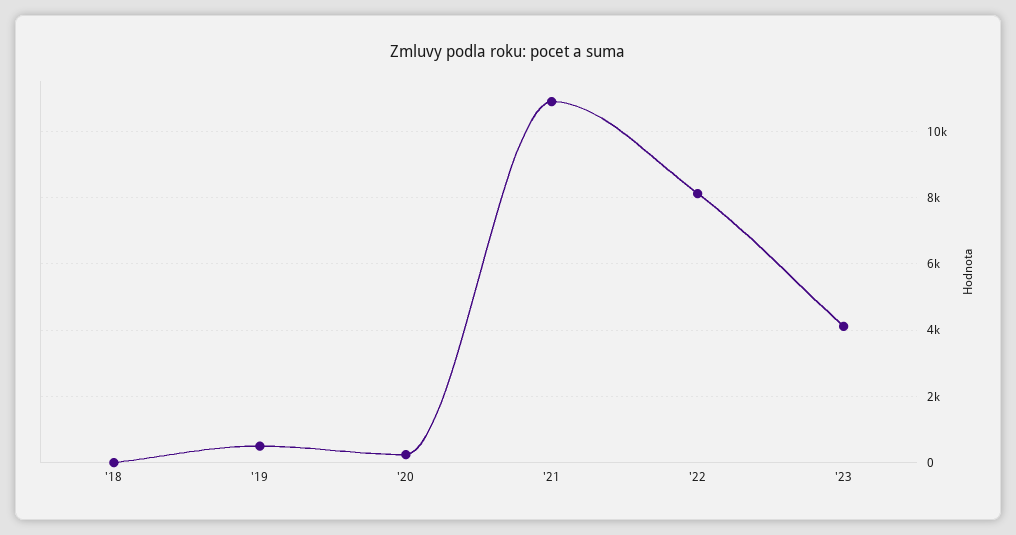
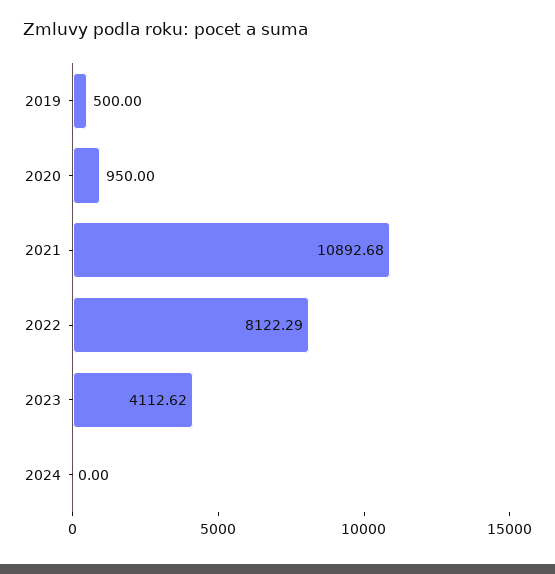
'18: 0 -> none
'20: 200 -> 950
2024: none -> 0

